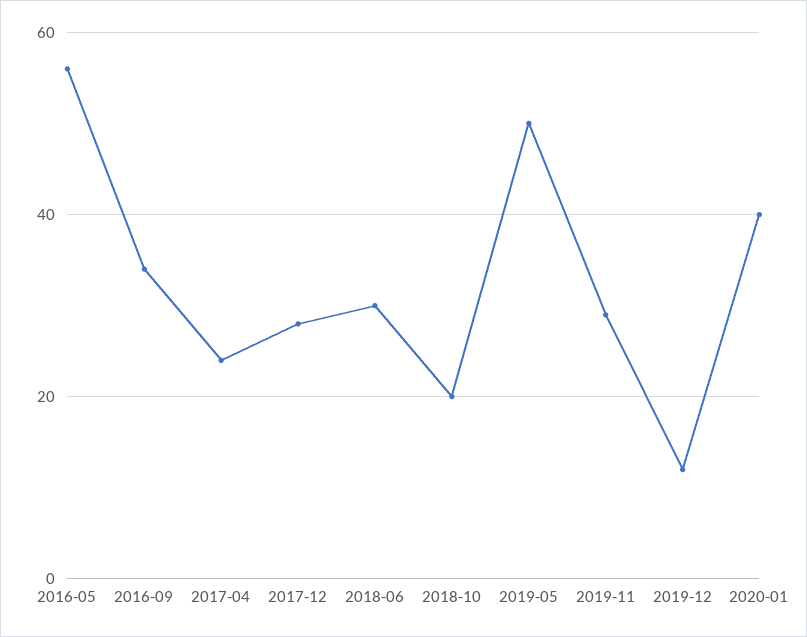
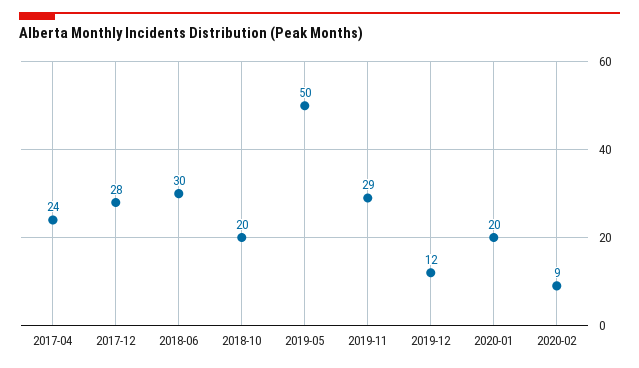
2016-05: 55 -> none
2016-09: 35 -> none
2020-01: 40 -> 20
2020-02: none -> 9

